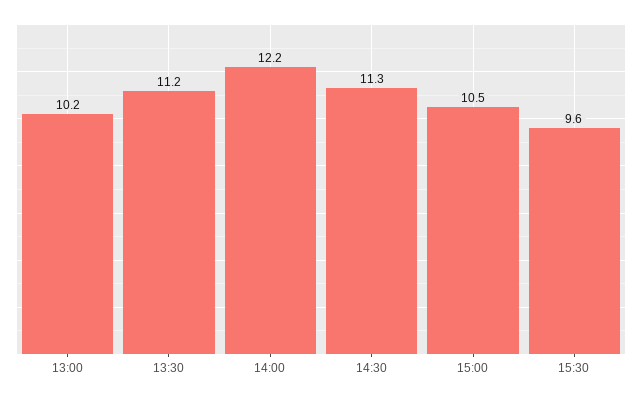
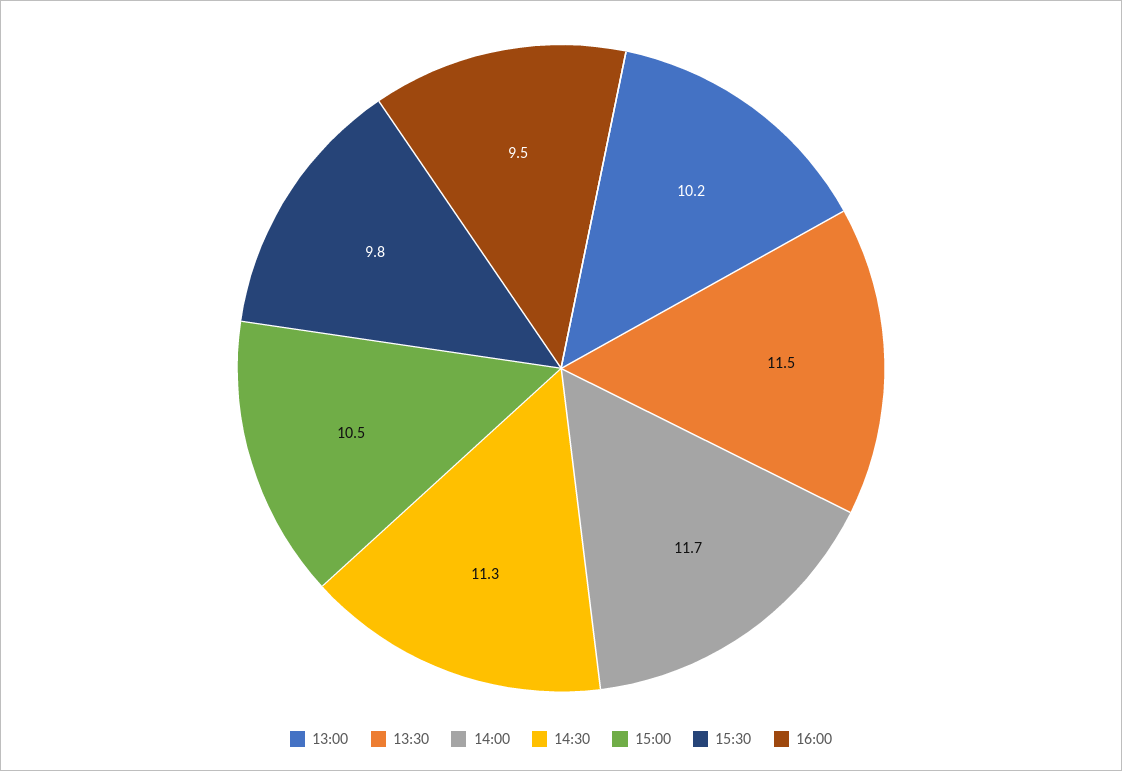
13:30: 11.2 -> 11.5
14:00: 12.2 -> 11.7
15:30: 9.6 -> 9.8
16:00: none -> 9.5

